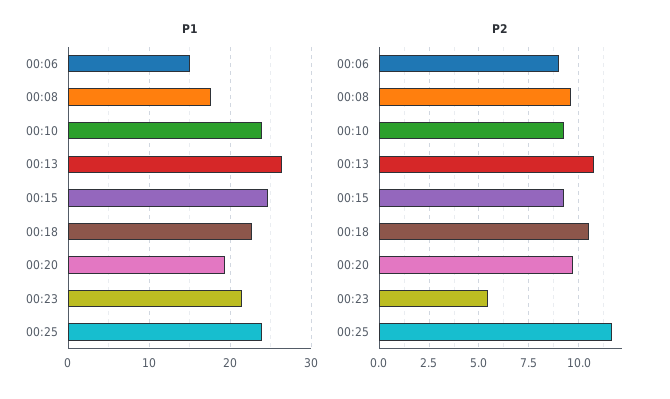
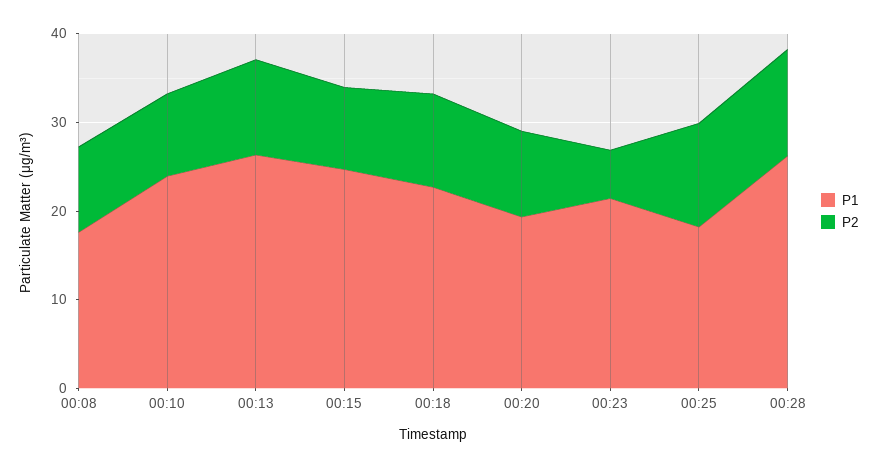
P1, 00:06: 15 -> none
P1, 00:25: 24 -> 18
P2, 00:06: 9 -> none
P1, 00:28: none -> 26
P2, 00:28: none -> 12

